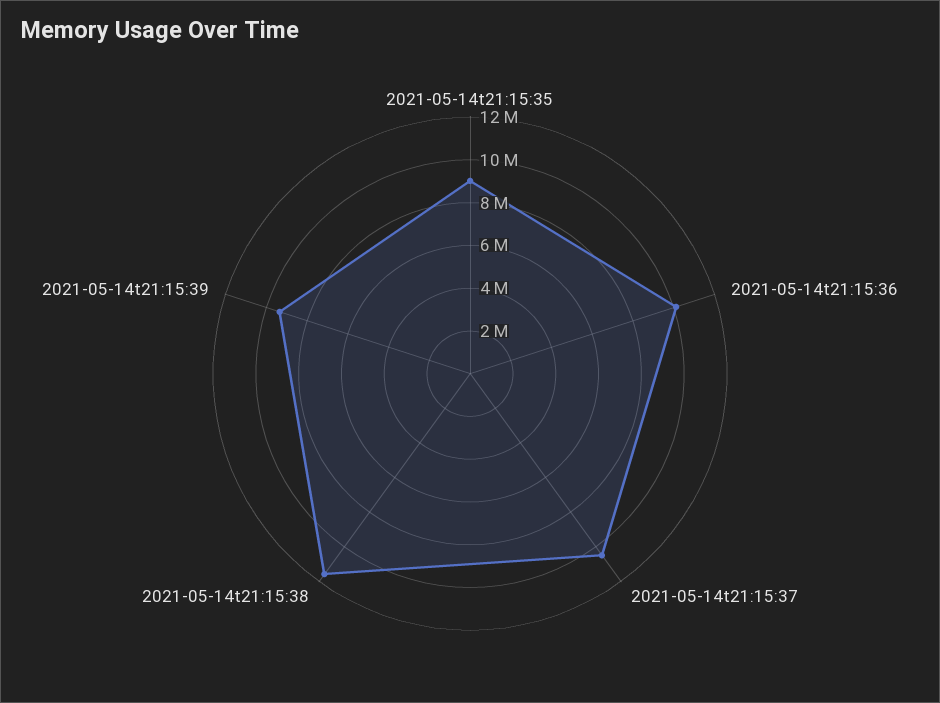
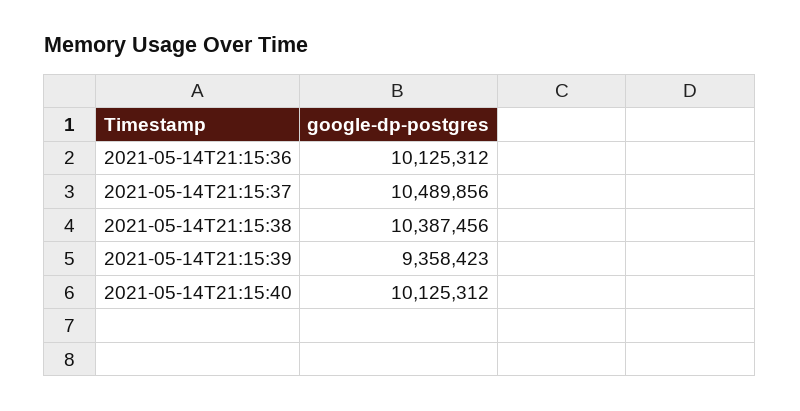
2021-05-14t21:15:35: 9000000 -> none
2021-05-14t21:15:38: 11500000 -> 10387456
2021-05-14T21:15:40: none -> 10125312

